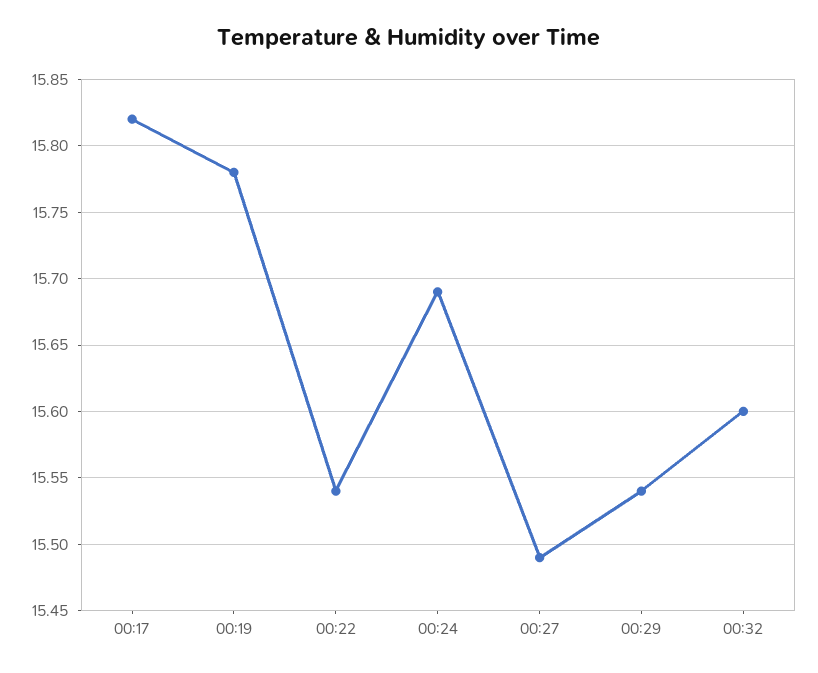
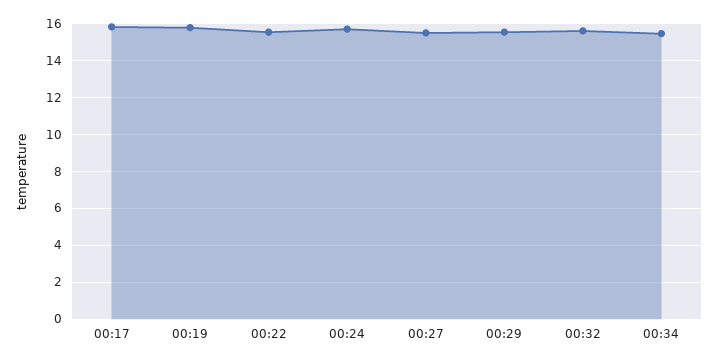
00:34: none -> 15.5

